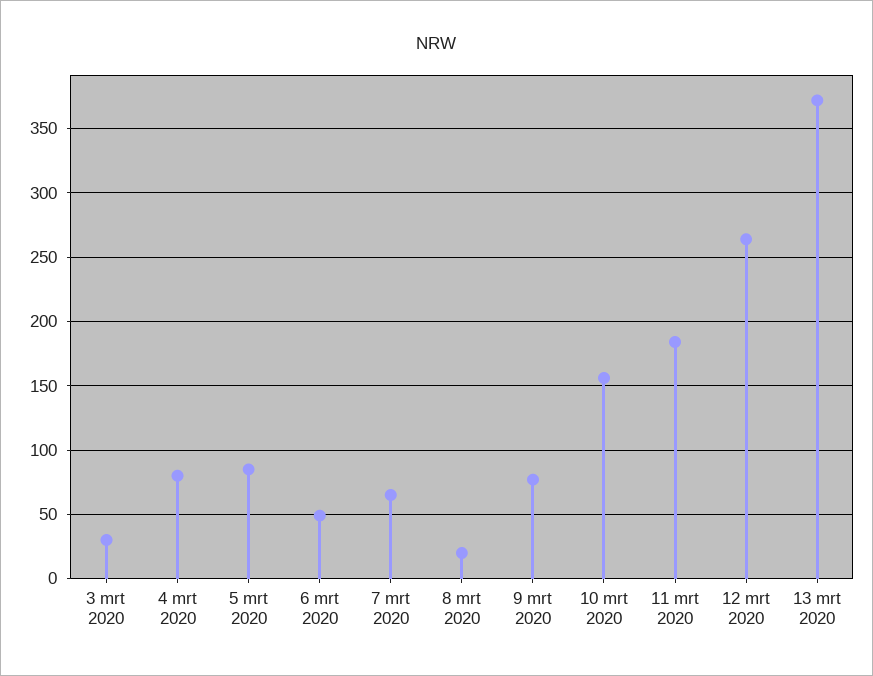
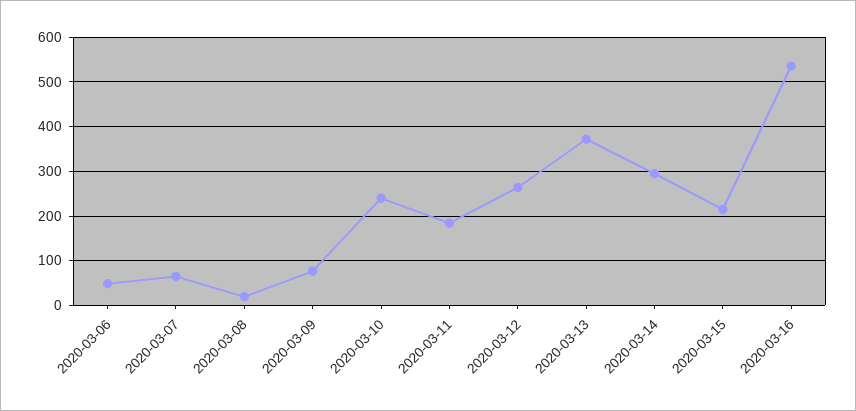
3 mrt 2020: 30 -> none
4 mrt 2020: 80 -> none
5 mrt 2020: 85 -> none
10 mrt 2020: 155 -> 240
2020-03-14: none -> 300
2020-03-15: none -> 220
2020-03-16: none -> 540

